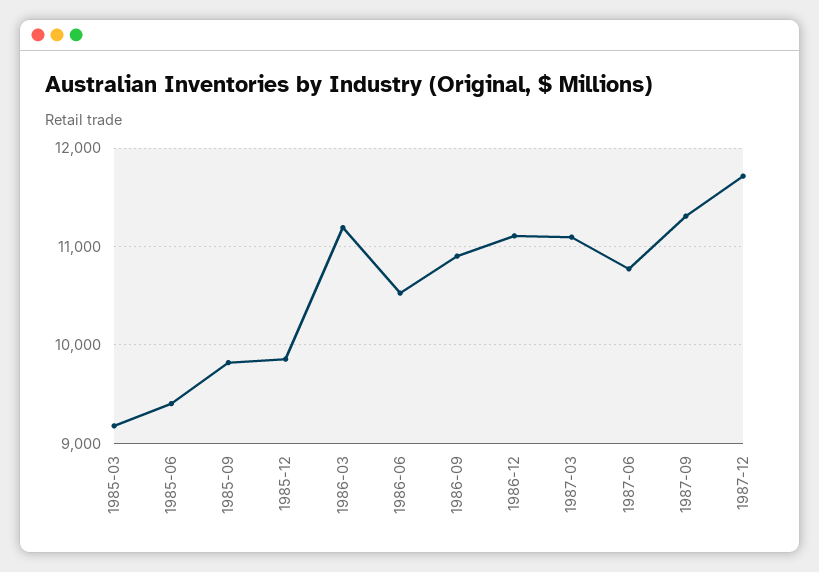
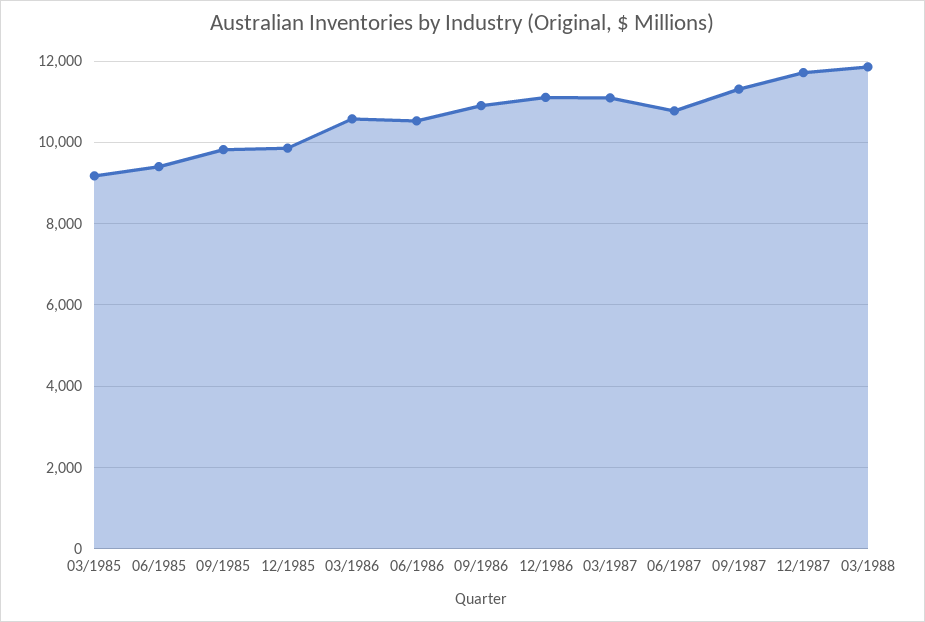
1986-03: 11200 -> 10600
03/1988: none -> 11800

